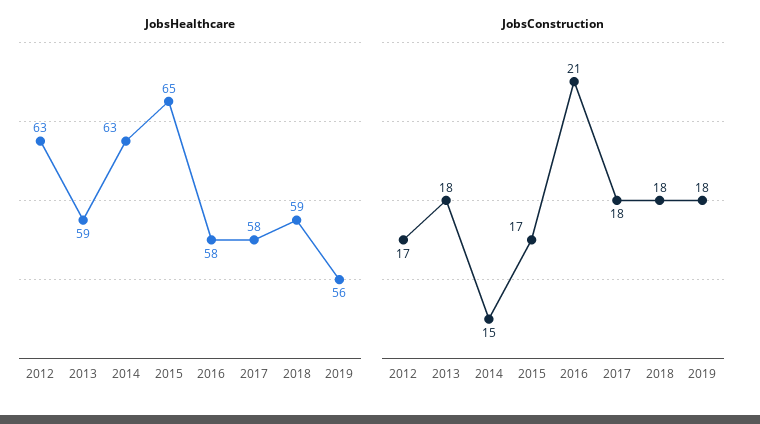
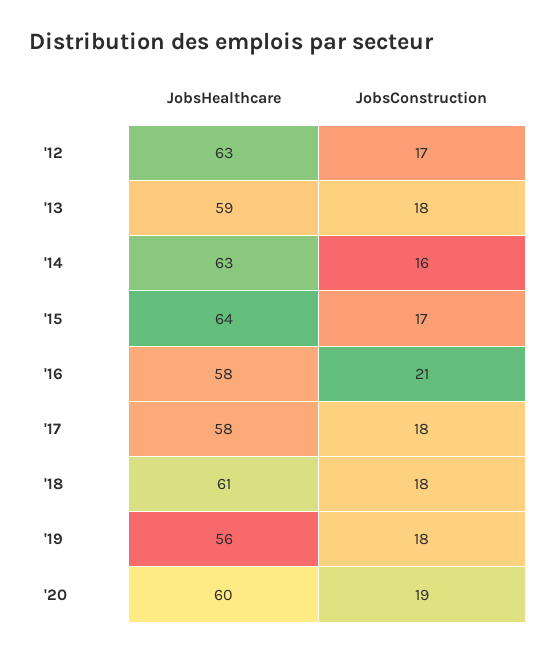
JobsHealthcare, 2015: 65 -> 64
JobsHealthcare, 2018: 59 -> 61
JobsConstruction, 2014: 15 -> 16
JobsHealthcare, '20: none -> 60
JobsConstruction, '20: none -> 19

